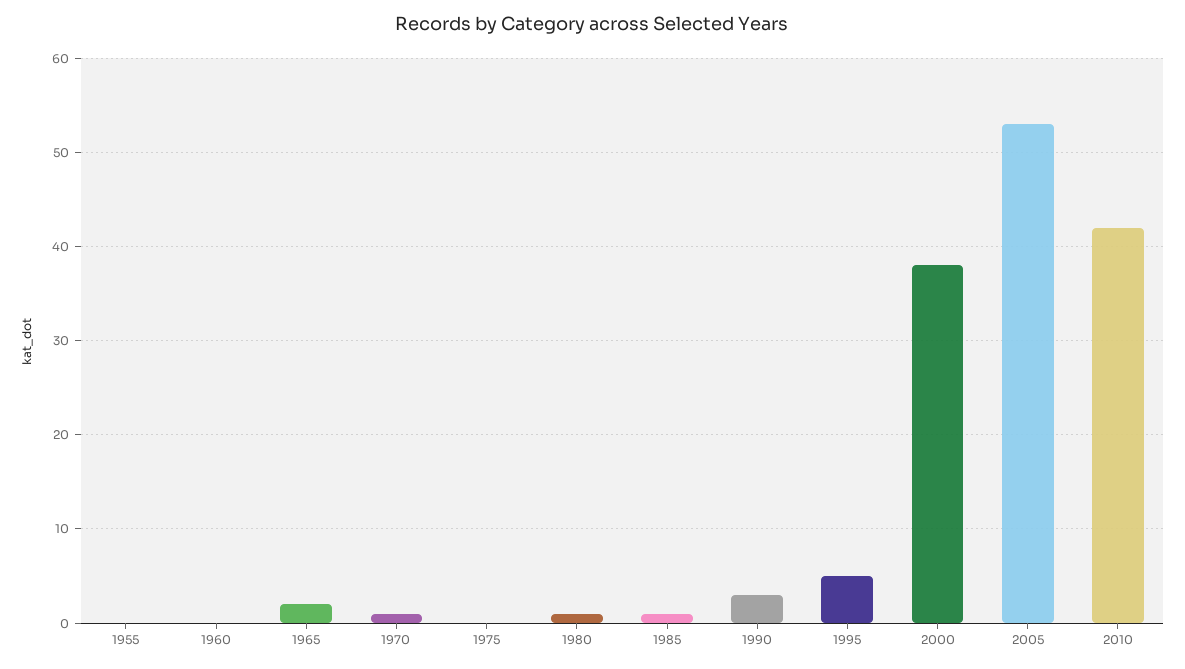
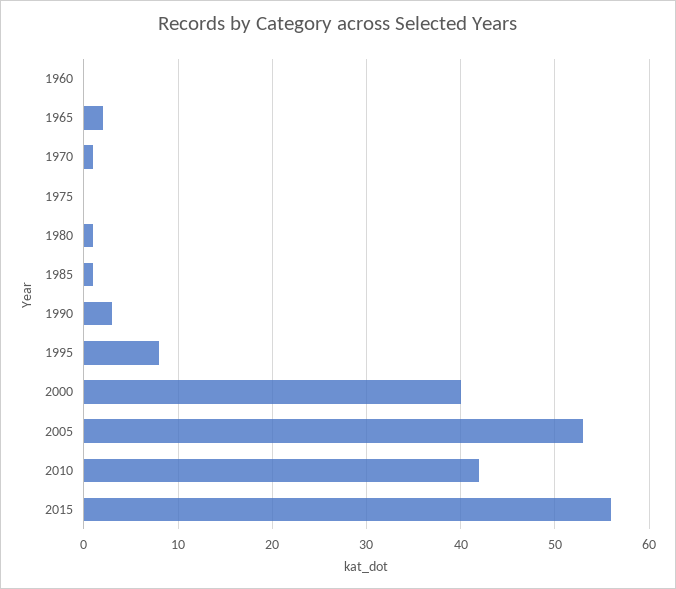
1955: 0 -> none
1995: 5 -> 8
2000: 38 -> 40
2015: none -> 56

